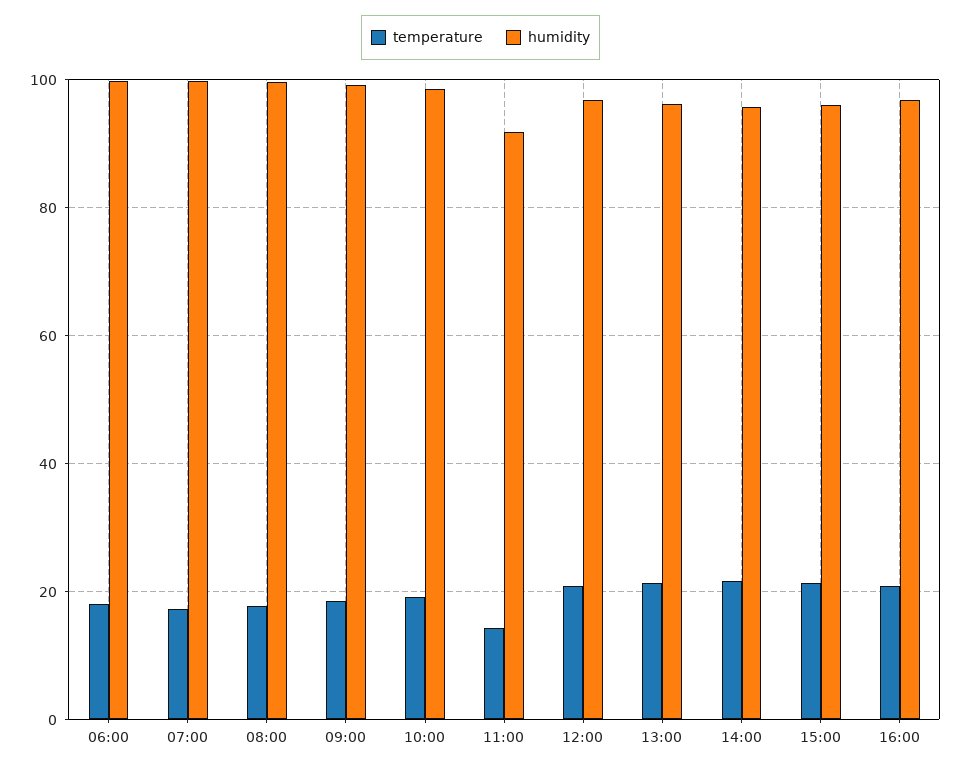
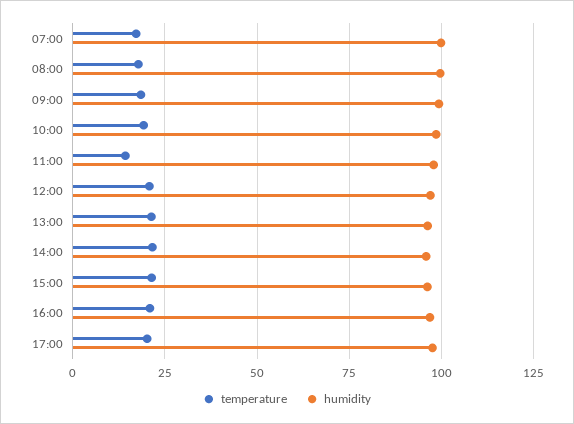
temperature, 06:00: 18 -> none
humidity, 06:00: 100 -> none
humidity, 11:00: 92 -> 97.5
temperature, 17:00: none -> 20
humidity, 17:00: none -> 97.5

